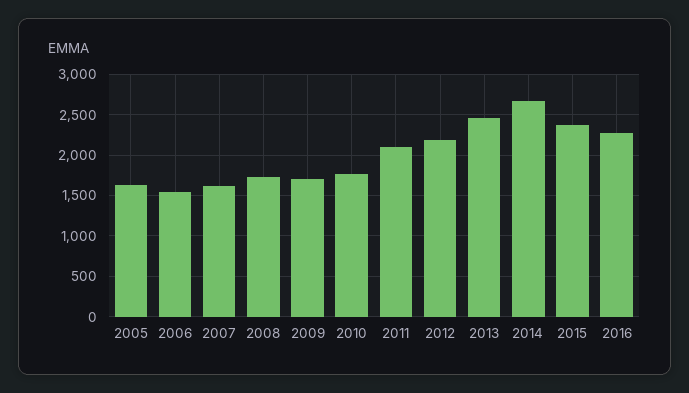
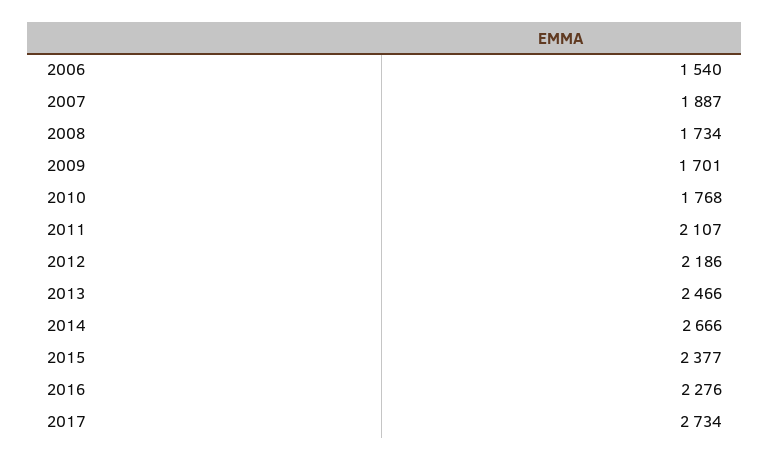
2005: 1600 -> none
2007: 1600 -> 1887
2017: none -> 2734

